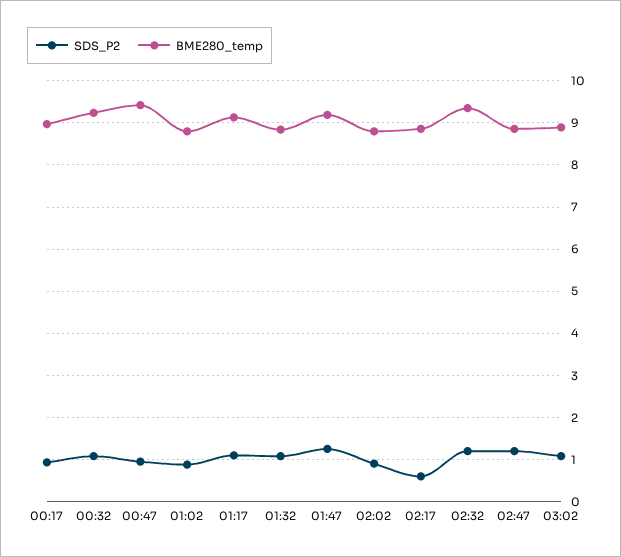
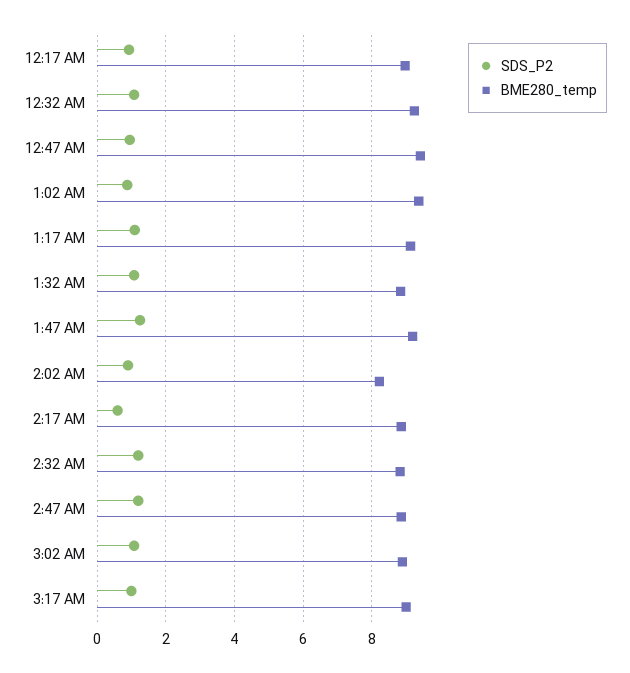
BME280_temp, 01:02: 8.8 -> 9.4
BME280_temp, 02:02: 8.8 -> 8.2
BME280_temp, 02:32: 9.4 -> 8.8
SDS_P2, 3:17 AM: none -> 1
BME280_temp, 3:17 AM: none -> 9

